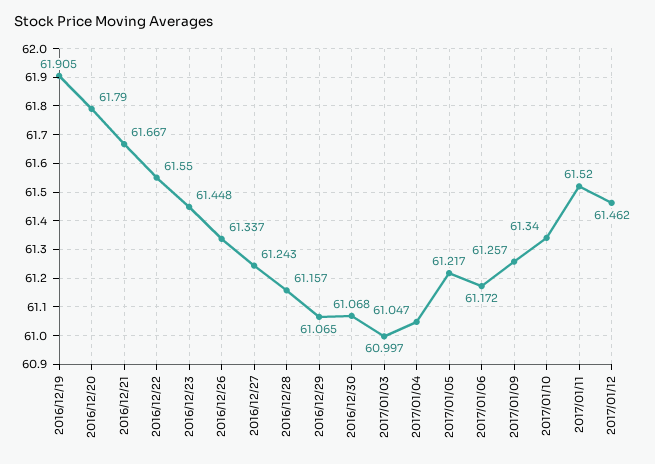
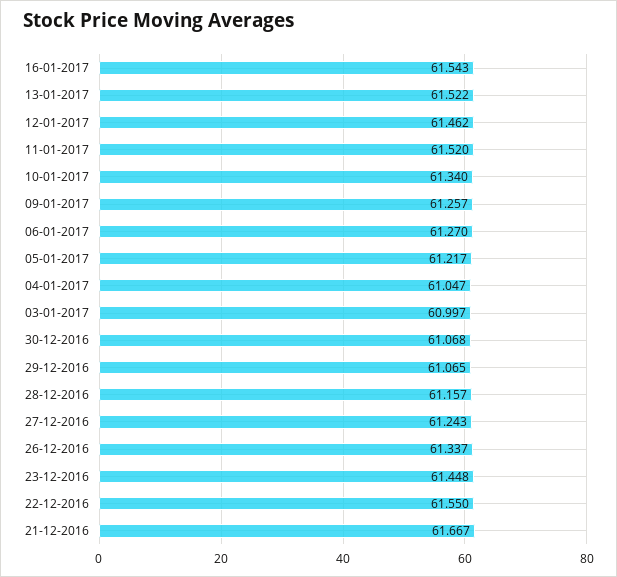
2016/12/19: 61.905 -> none
2016/12/20: 61.79 -> none
2017/01/06: 61.172 -> 61.27
16-01-2017: none -> 61.543
13-01-2017: none -> 61.522

